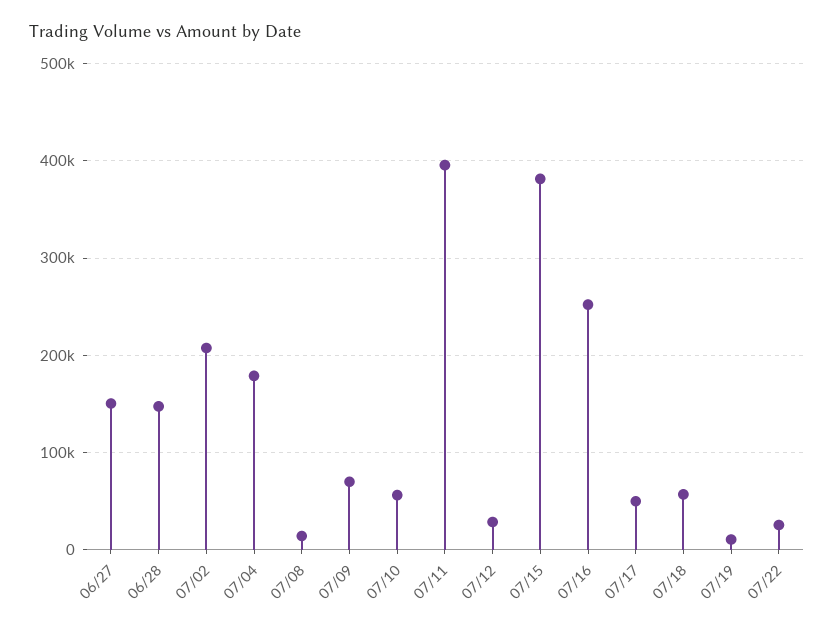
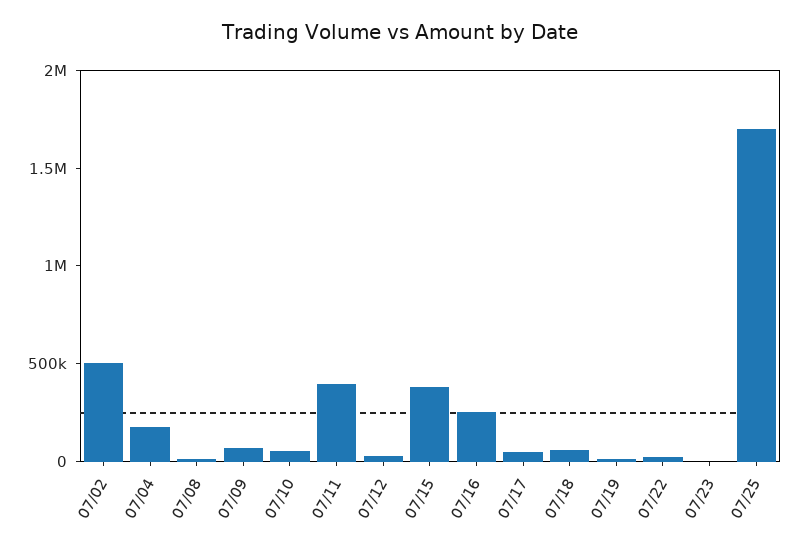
06/27: 150000 -> none
06/28: 150000 -> none
07/02: 210000 -> 500000
07/23: none -> 0
07/25: none -> 1700000

